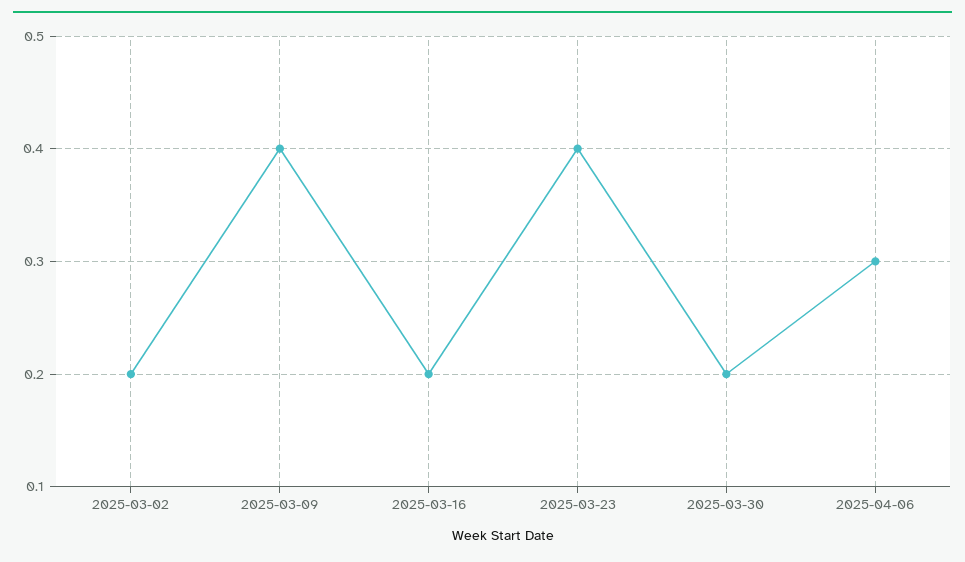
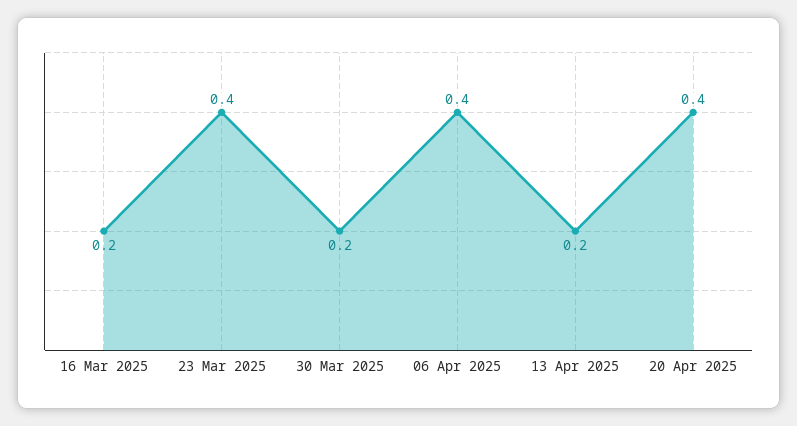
2025-03-02: 0.2 -> none
2025-03-09: 0.4 -> none
2025-04-06: 0.3 -> 0.4
13 Apr 2025: none -> 0.2
20 Apr 2025: none -> 0.4

